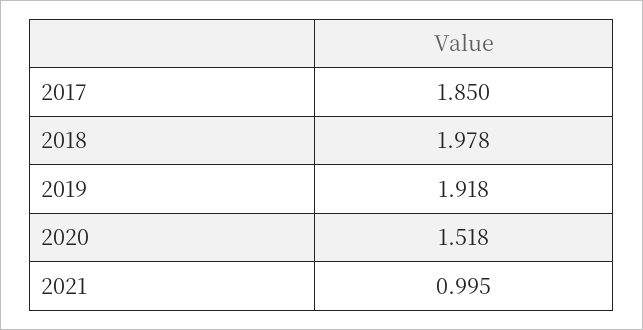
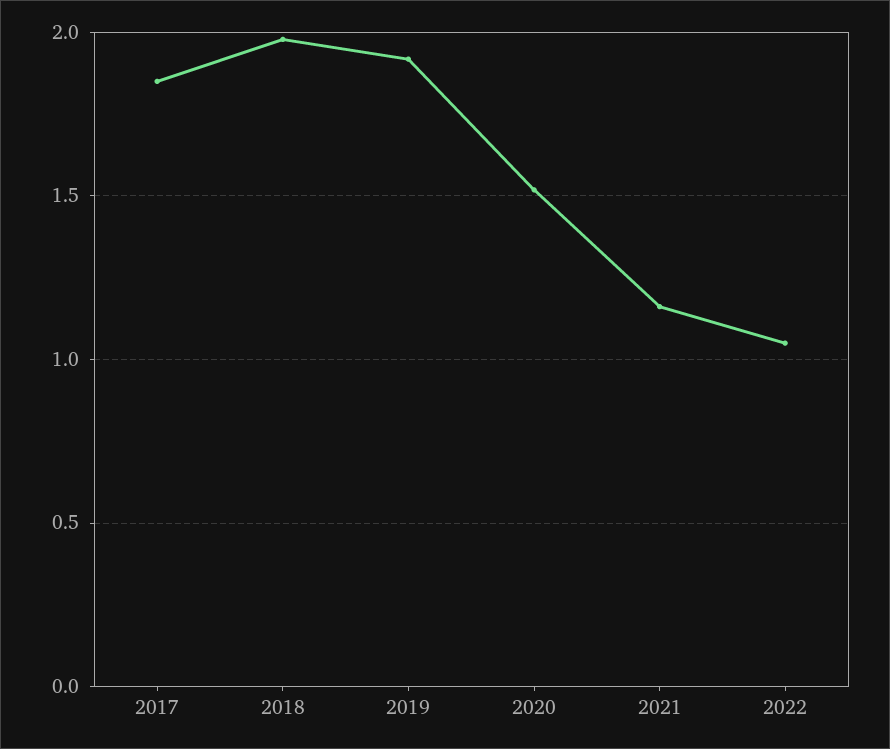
2021: 0.995 -> 1.15
2022: none -> 1.05

